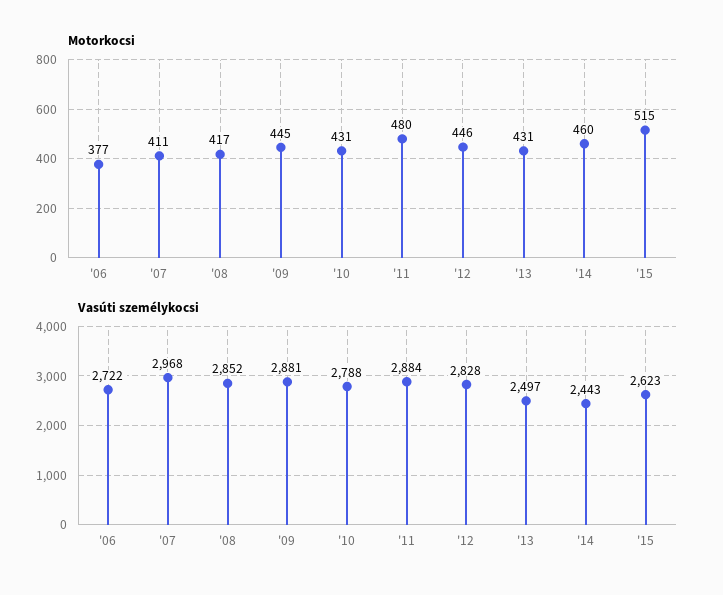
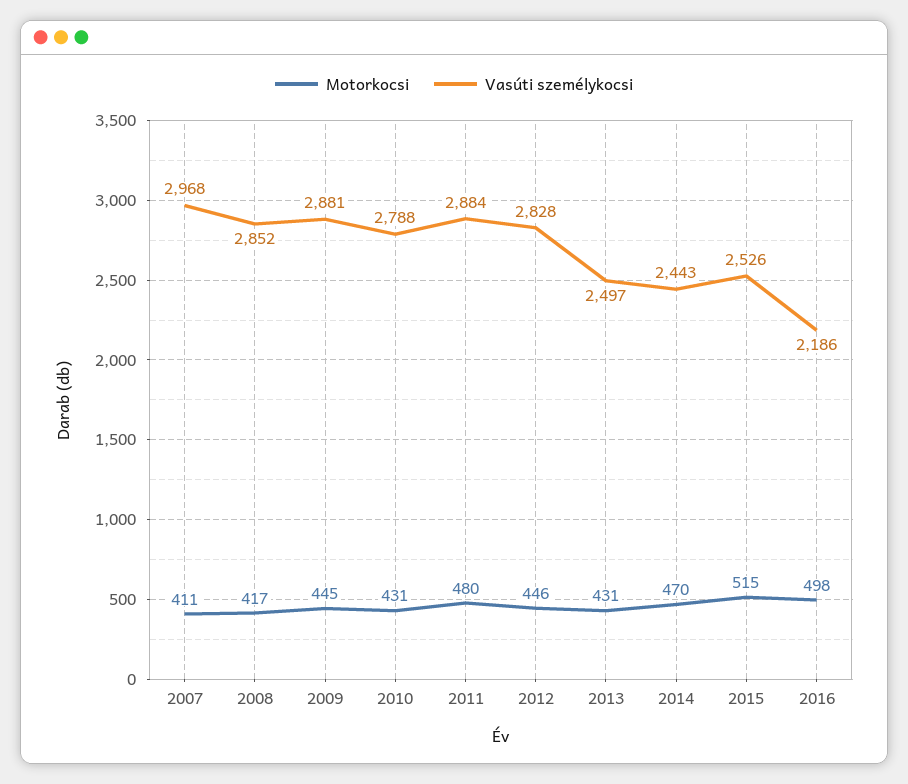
Motorkocsi, '06: 377 -> none
Motorkocsi, '14: 460 -> 470
Vasúti személykocsi, '06: 2722 -> none
Vasúti személykocsi, '15: 2623 -> 2526
Motorkocsi, 2016: none -> 498
Vasúti személykocsi, 2016: none -> 2186

